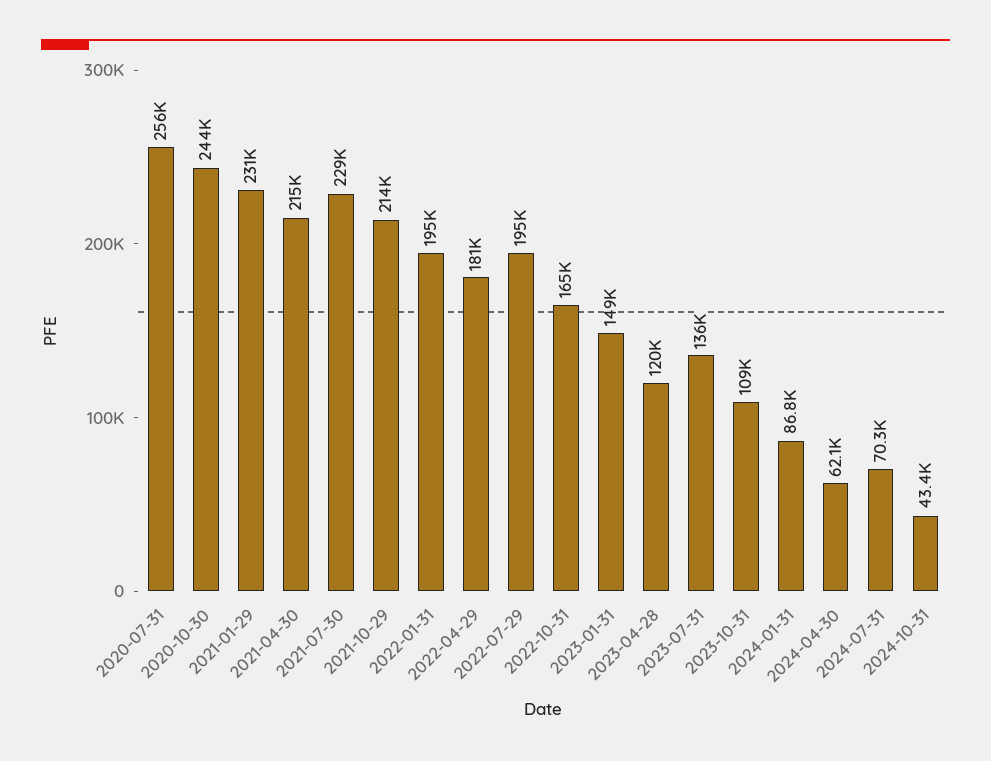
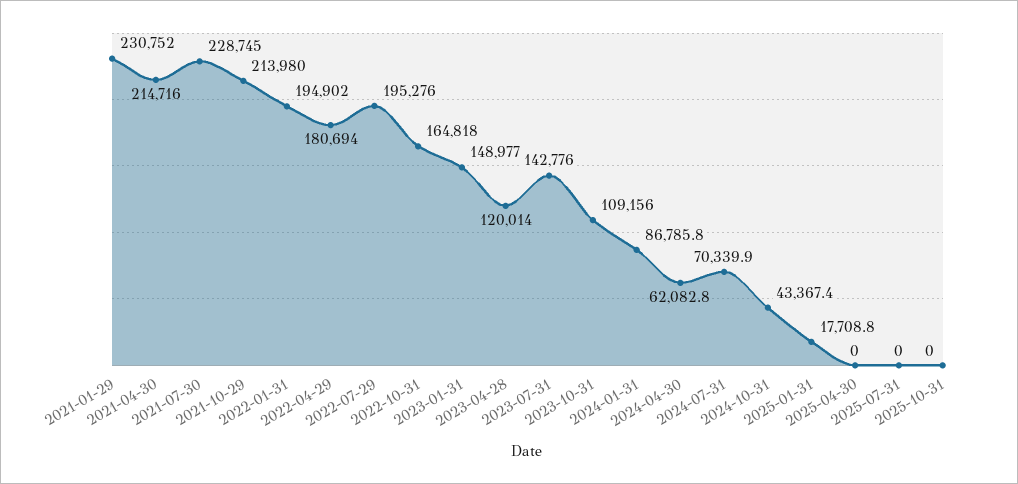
2020-07-31: 256000 -> none
2020-10-30: 244000 -> none
2023-07-31: 136000 -> 142776
2025-01-31: none -> 17708.8
2025-04-30: none -> 0
2025-07-31: none -> 0
2025-10-31: none -> 0

